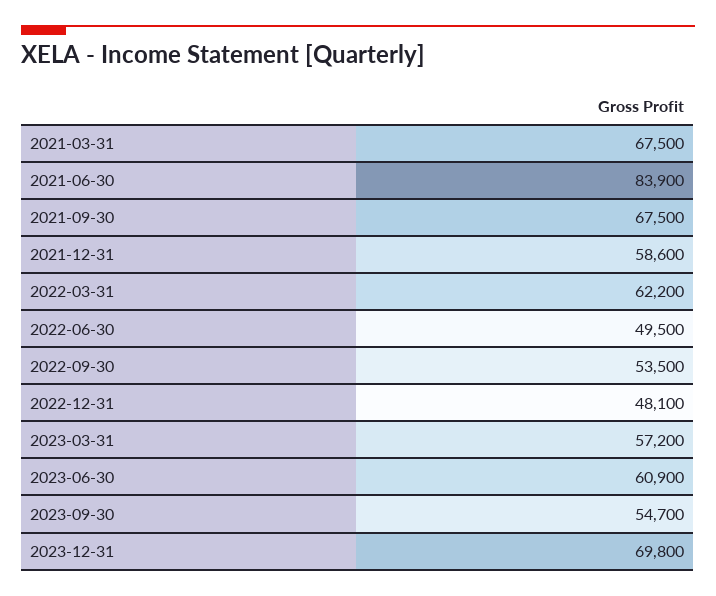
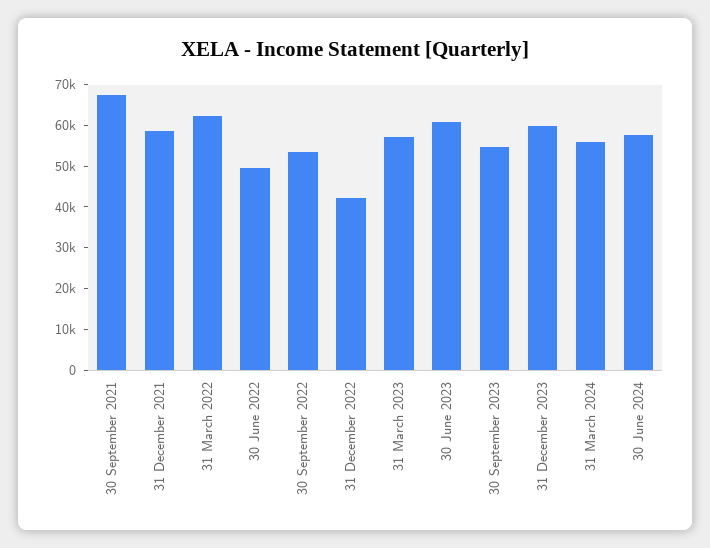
2021-03-31: 67500 -> none
2021-06-30: 83900 -> none
2022-12-31: 48100 -> 42000
2023-12-31: 69800 -> 60000
31 March 2024: none -> 56000
30 June 2024: none -> 58000

